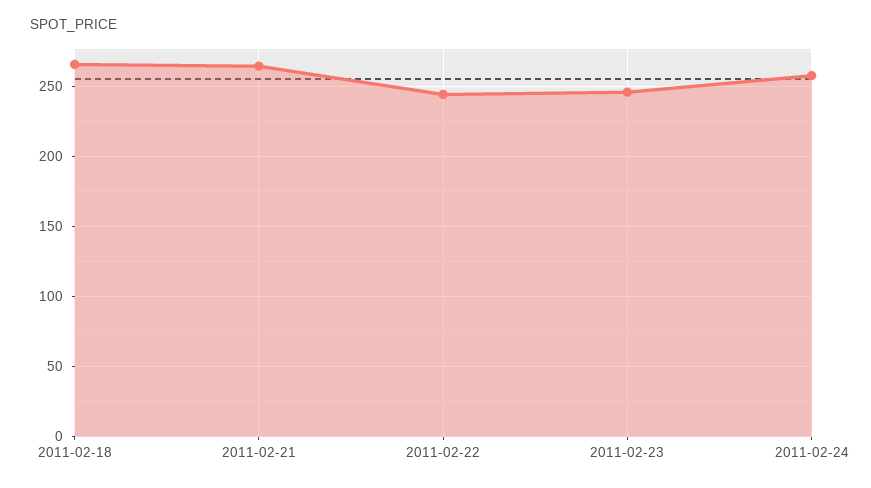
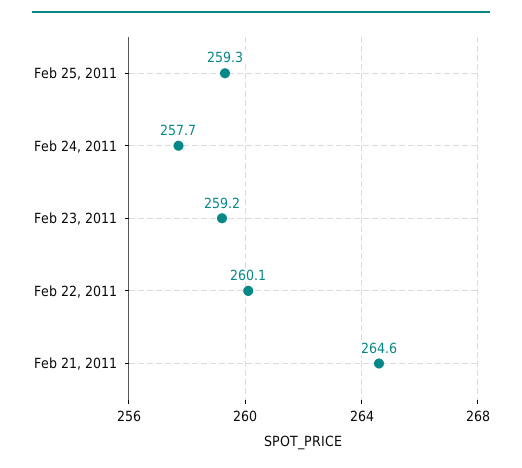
2011-02-18: 265 -> none
2011-02-22: 245 -> 260.1
2011-02-23: 245 -> 259.2
Feb 25, 2011: none -> 259.3

